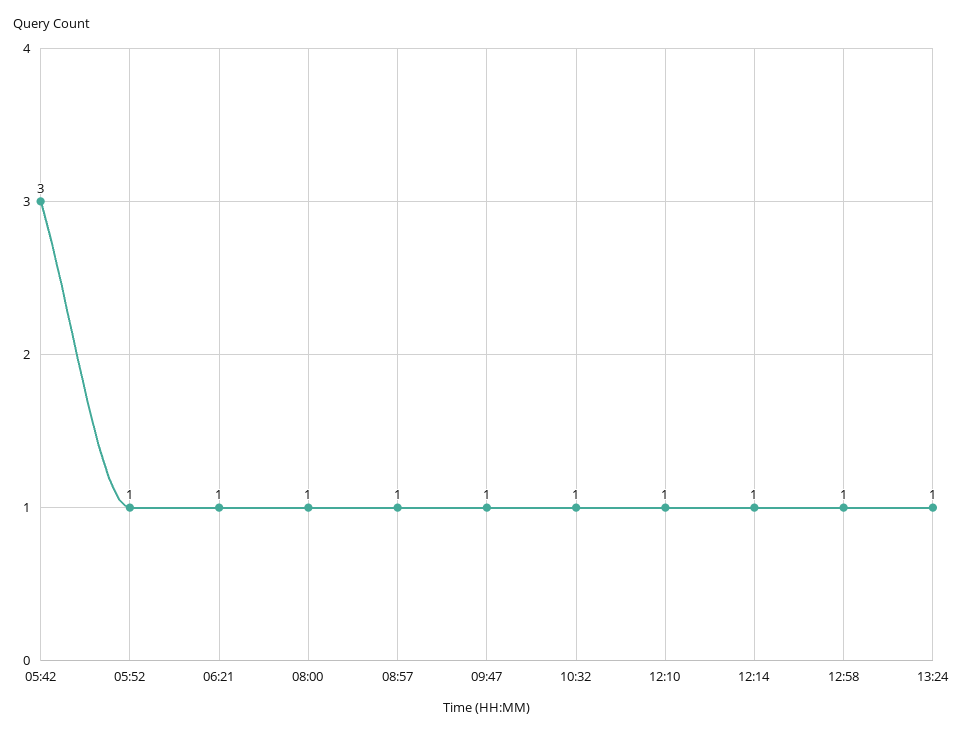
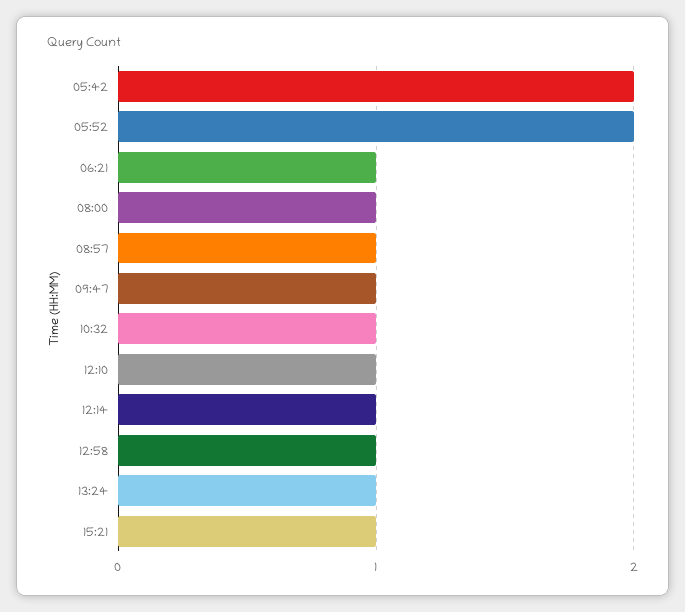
05:42: 3 -> 2
05:52: 1 -> 2
15:21: none -> 1

